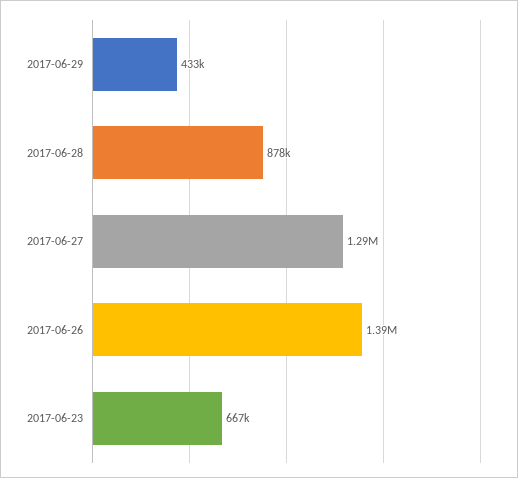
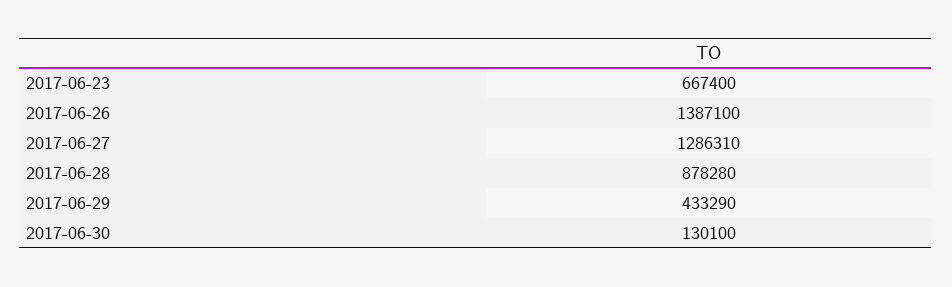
2017-06-30: none -> 130100

